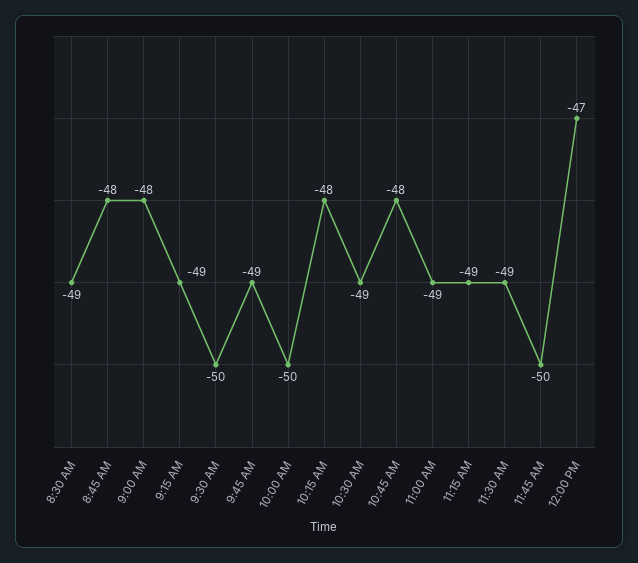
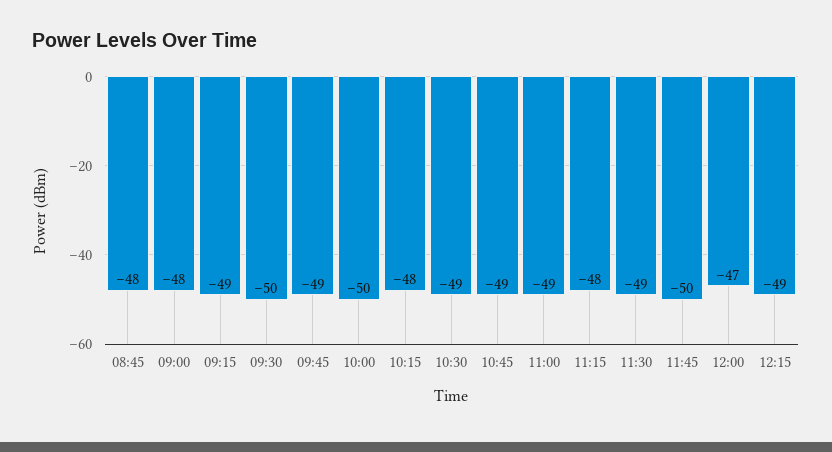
8:30 AM: -49 -> none
10:45 AM: -48 -> -49
11:15 AM: -49 -> -48
12:15: none -> -49

